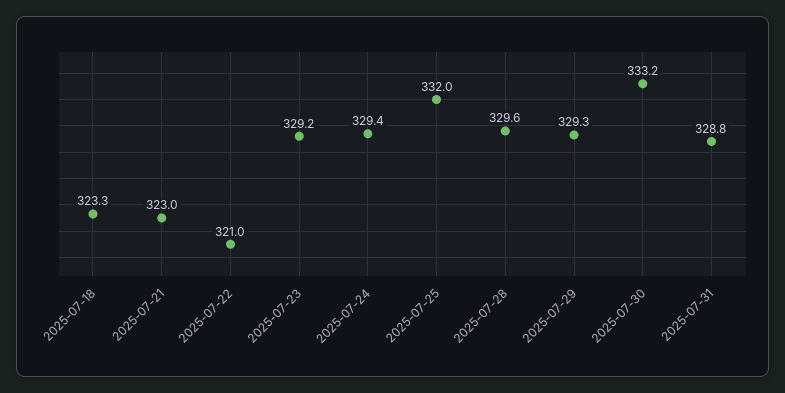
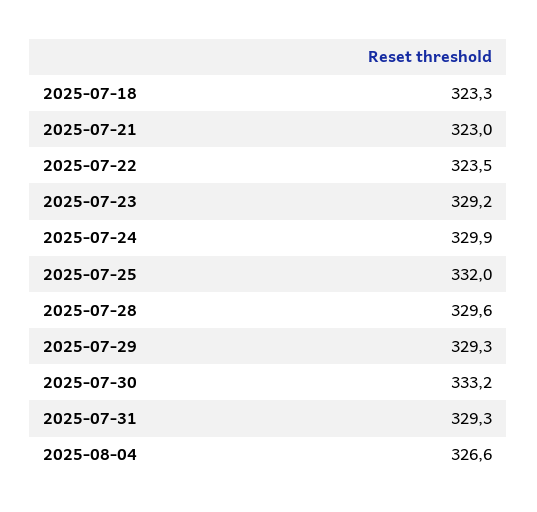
2025-07-22: 321 -> 323.5
2025-07-24: 329.4 -> 329.9
2025-07-31: 328.8 -> 329.3
2025-08-04: none -> 326.6

